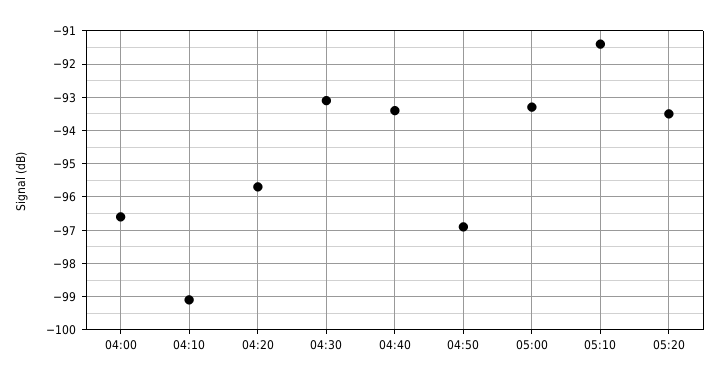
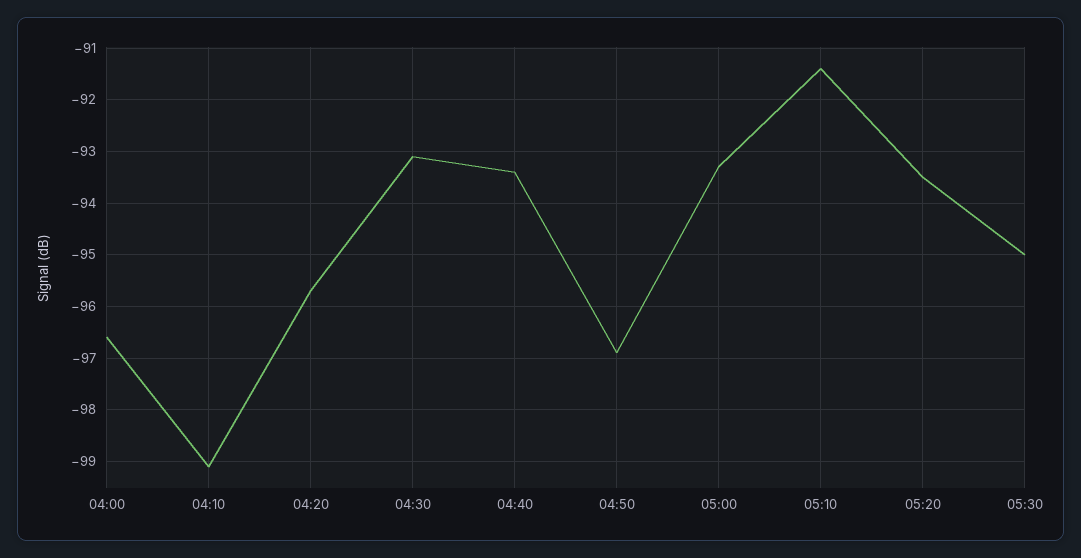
05:30: none -> -95

